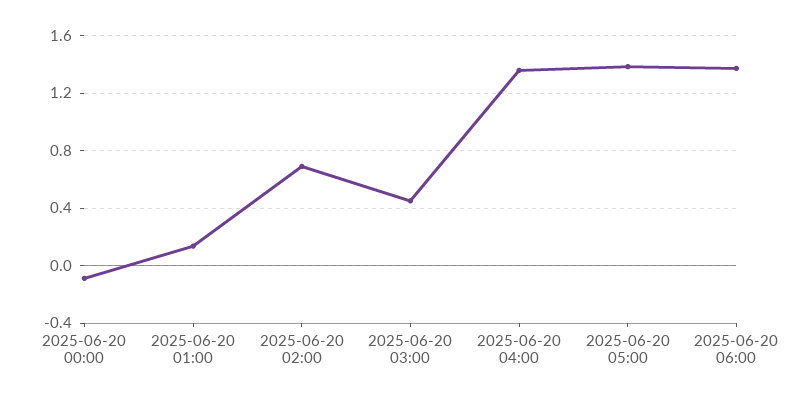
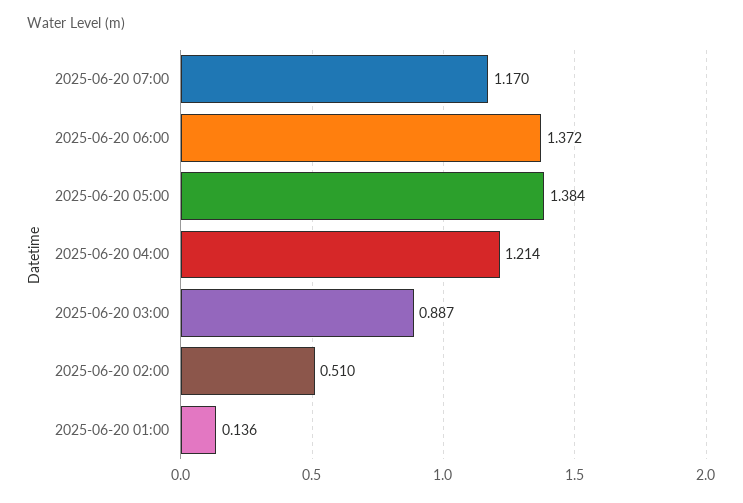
2025-06-20 00:00: -0.1 -> none
2025-06-20 02:00: 0.7 -> 0.51
2025-06-20 03:00: 0.45 -> 0.887
2025-06-20 04:00: 1.35 -> 1.214
2025-06-20 07:00: none -> 1.17

